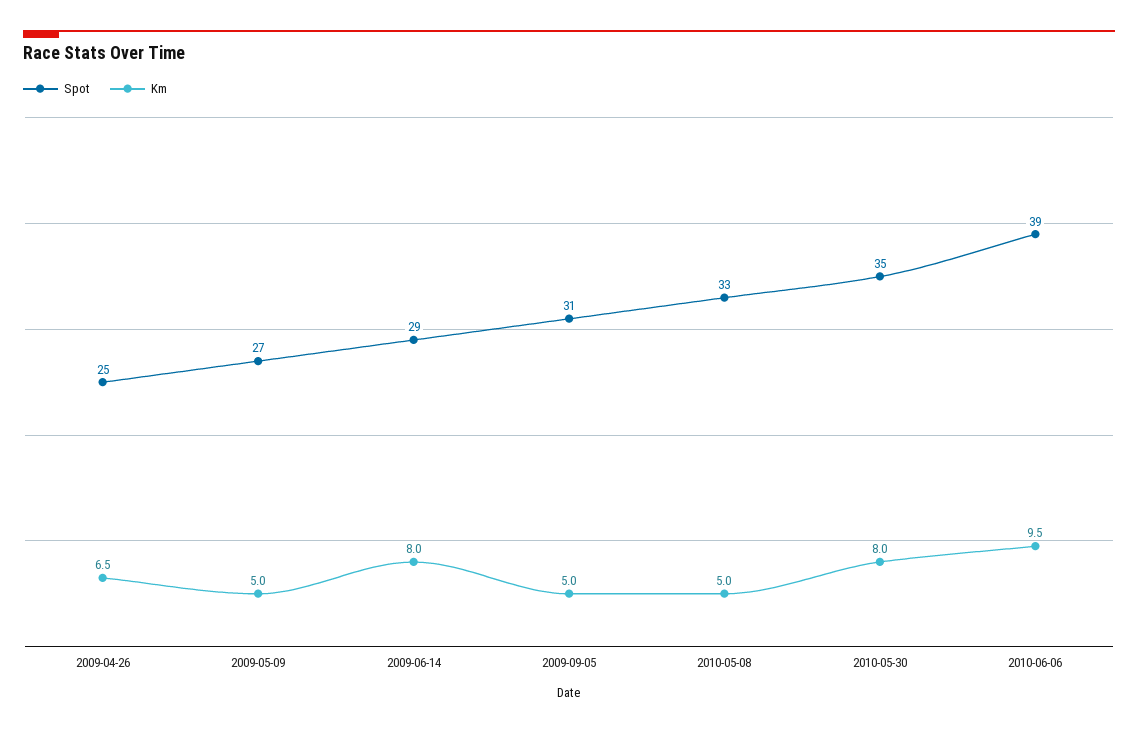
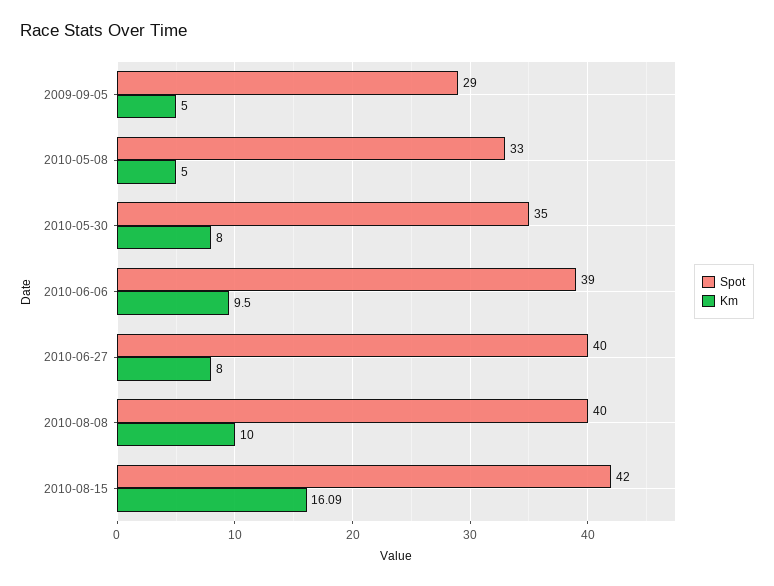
Spot, 2009-04-26: 25 -> none
Km, 2009-04-26: 6.5 -> none
Spot, 2009-05-09: 27 -> none
Km, 2009-05-09: 5 -> none
Spot, 2009-06-14: 29 -> none
Km, 2009-06-14: 8 -> none
Spot, 2009-09-05: 31 -> 29
Spot, 2010-06-27: none -> 40
Km, 2010-06-27: none -> 8
Spot, 2010-08-08: none -> 40
Km, 2010-08-08: none -> 10
Spot, 2010-08-15: none -> 42
Km, 2010-08-15: none -> 16.09

